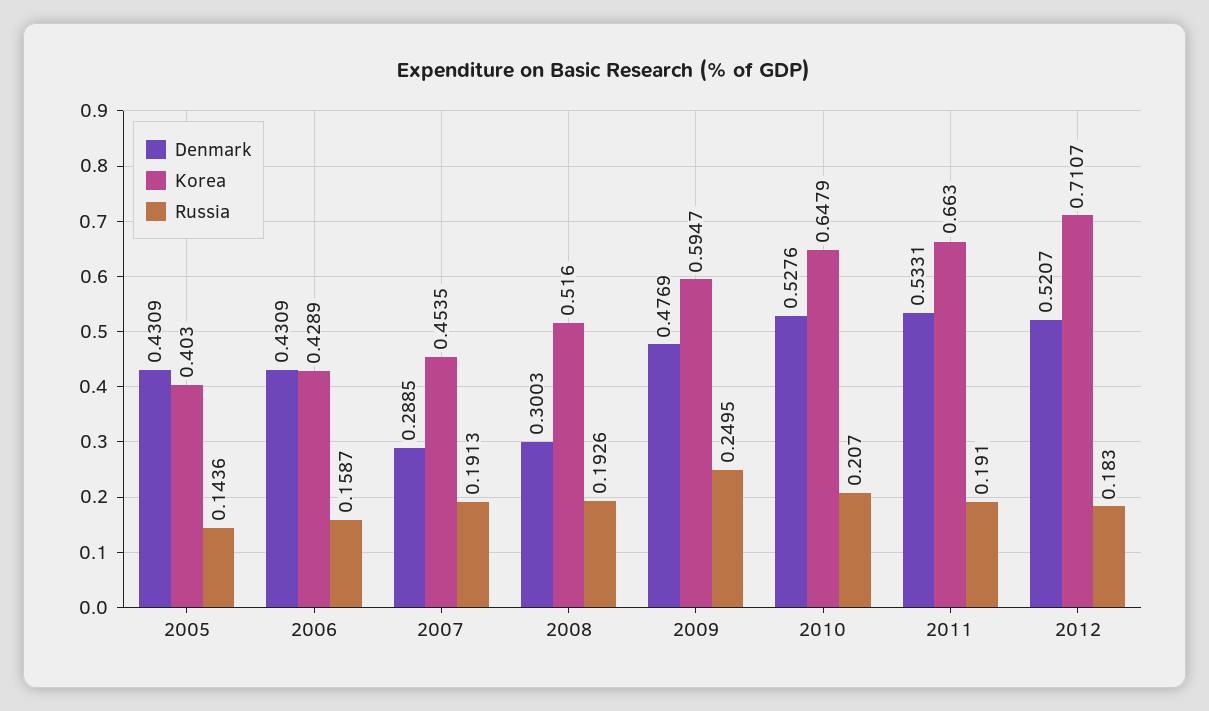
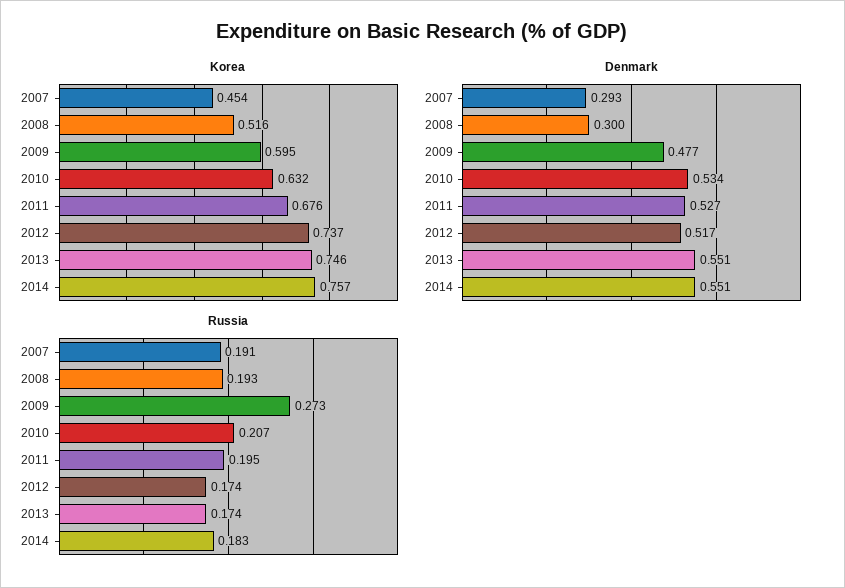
Denmark, 2005: 0.4309 -> none
Korea, 2005: 0.403 -> none
Russia, 2005: 0.1436 -> none
Denmark, 2006: 0.4309 -> none
Korea, 2006: 0.4289 -> none
Russia, 2006: 0.1587 -> none
Denmark, 2007: 0.2885 -> 0.293
Russia, 2009: 0.2495 -> 0.273
Denmark, 2010: 0.5276 -> 0.534
Korea, 2010: 0.6479 -> 0.632
Denmark, 2011: 0.5331 -> 0.527
Korea, 2011: 0.663 -> 0.676
Russia, 2011: 0.191 -> 0.195
Denmark, 2012: 0.5207 -> 0.517
Korea, 2012: 0.7107 -> 0.737
Russia, 2012: 0.183 -> 0.174
Korea, 2013: none -> 0.746
Korea, 2014: none -> 0.757
Denmark, 2013: none -> 0.551
Denmark, 2014: none -> 0.551
Russia, 2013: none -> 0.174
Russia, 2014: none -> 0.183

